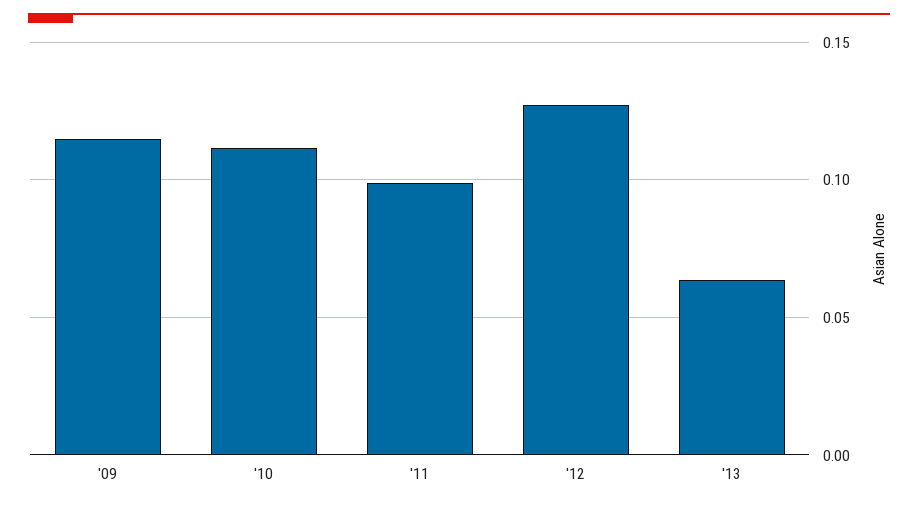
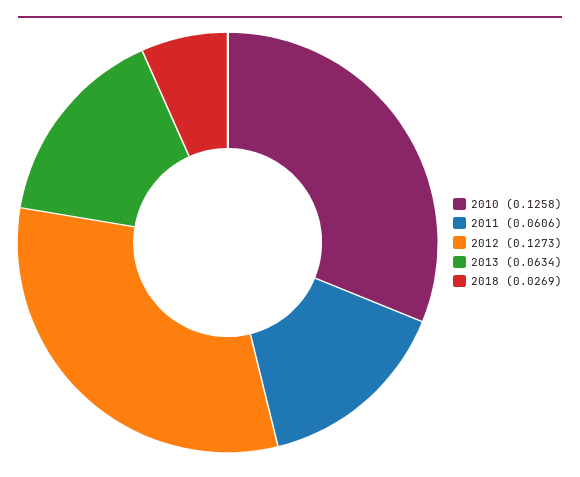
'09: 0.115 -> none
'10: 0.11 -> 0.1258
'11: 0.1 -> 0.0606
2018: none -> 0.0269

